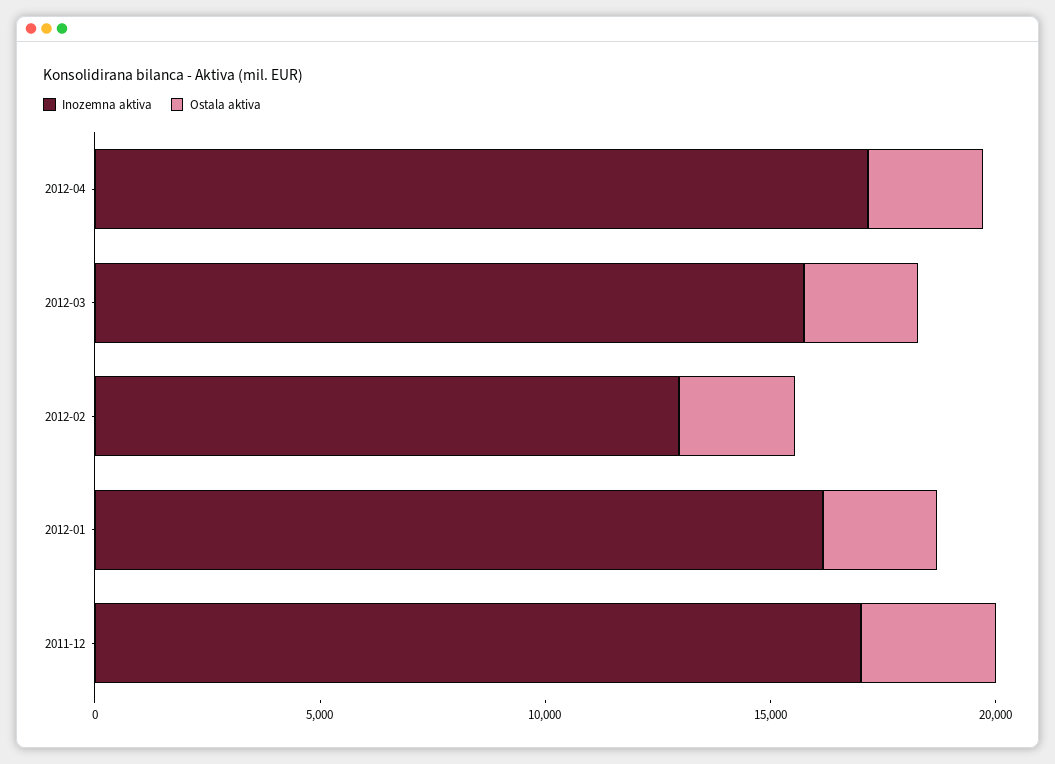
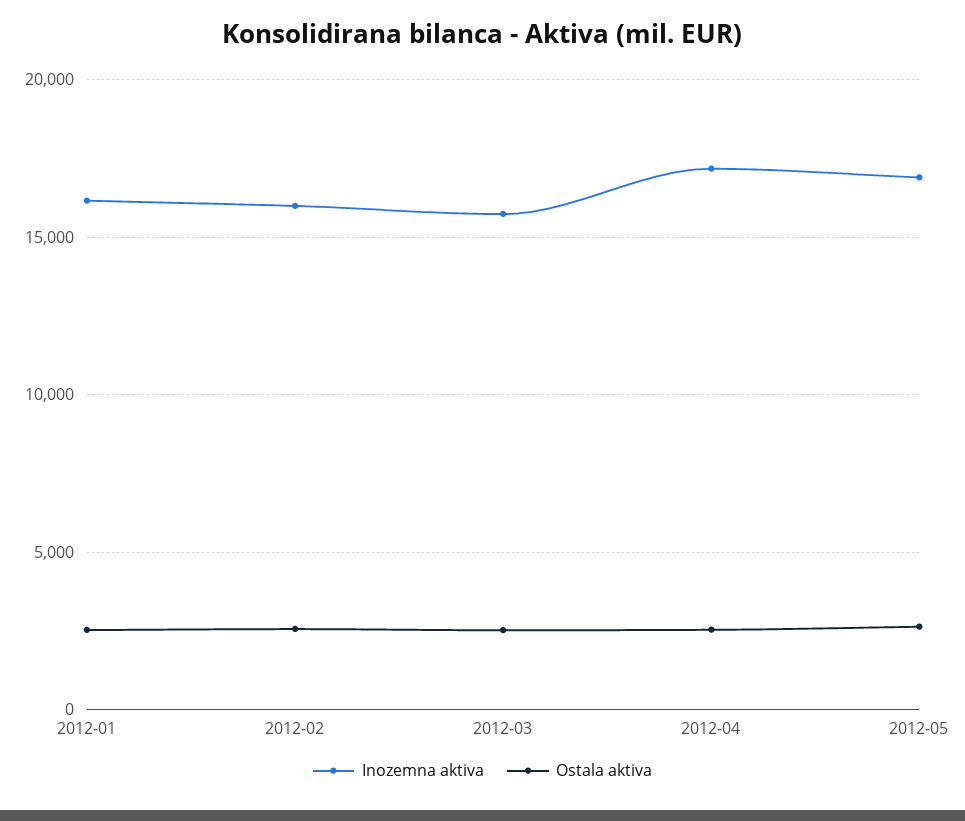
Inozemna aktiva, 2012-02: 13000 -> 16000
Inozemna aktiva, 2011-12: 17000 -> none
Ostala aktiva, 2011-12: 3000 -> none
Inozemna aktiva, 2012-05: none -> 17000
Ostala aktiva, 2012-05: none -> 2500

